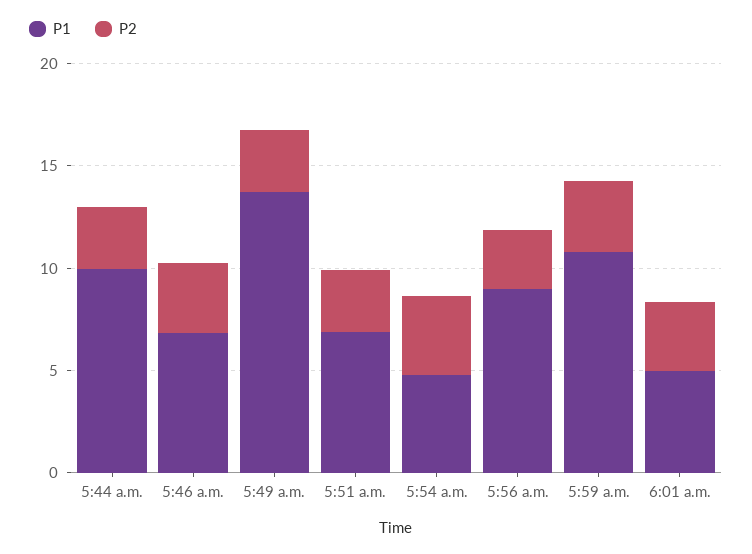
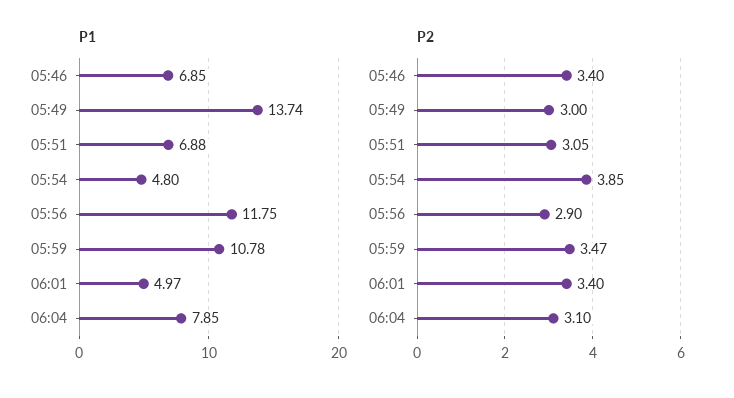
P1, 5:44 a.m.: 10 -> none
P2, 5:44 a.m.: 3 -> none
P1, 5:56 a.m.: 9 -> 11.75
P1, 06:04: none -> 7.85
P2, 06:04: none -> 3.1

